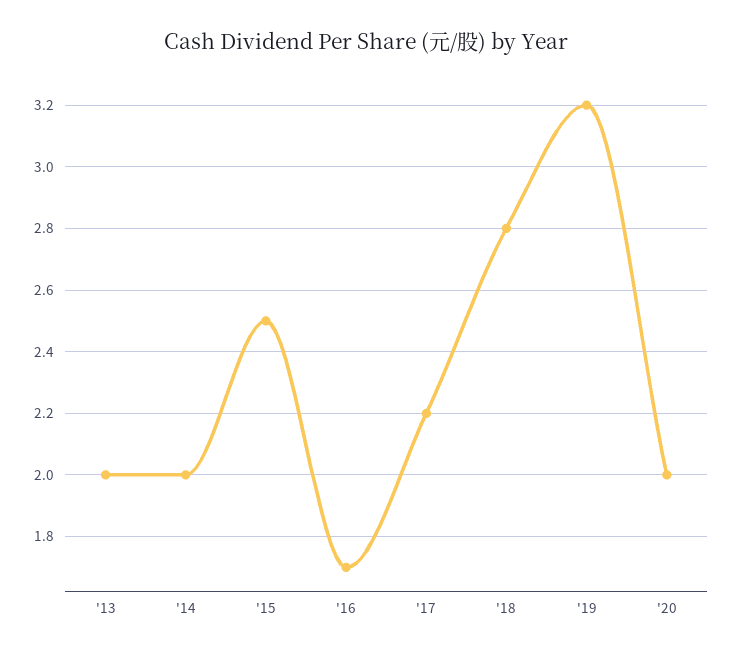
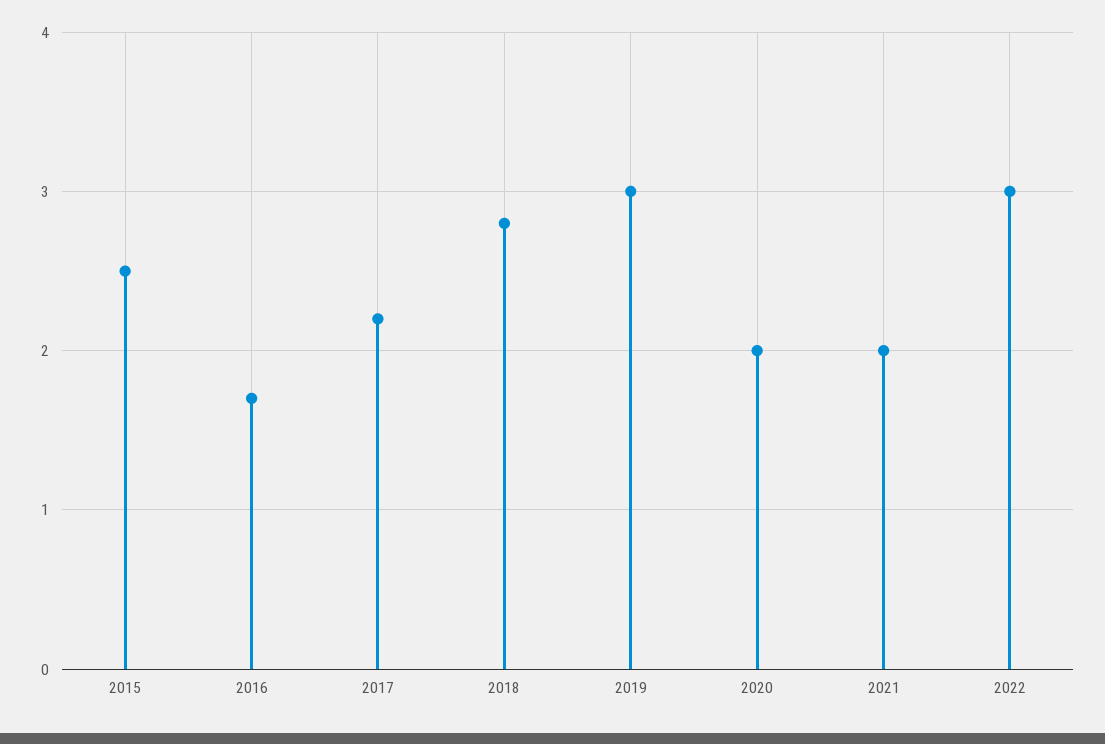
'13: 2 -> none
'14: 2 -> none
'19: 3.2 -> 3
2021: none -> 2
2022: none -> 3

